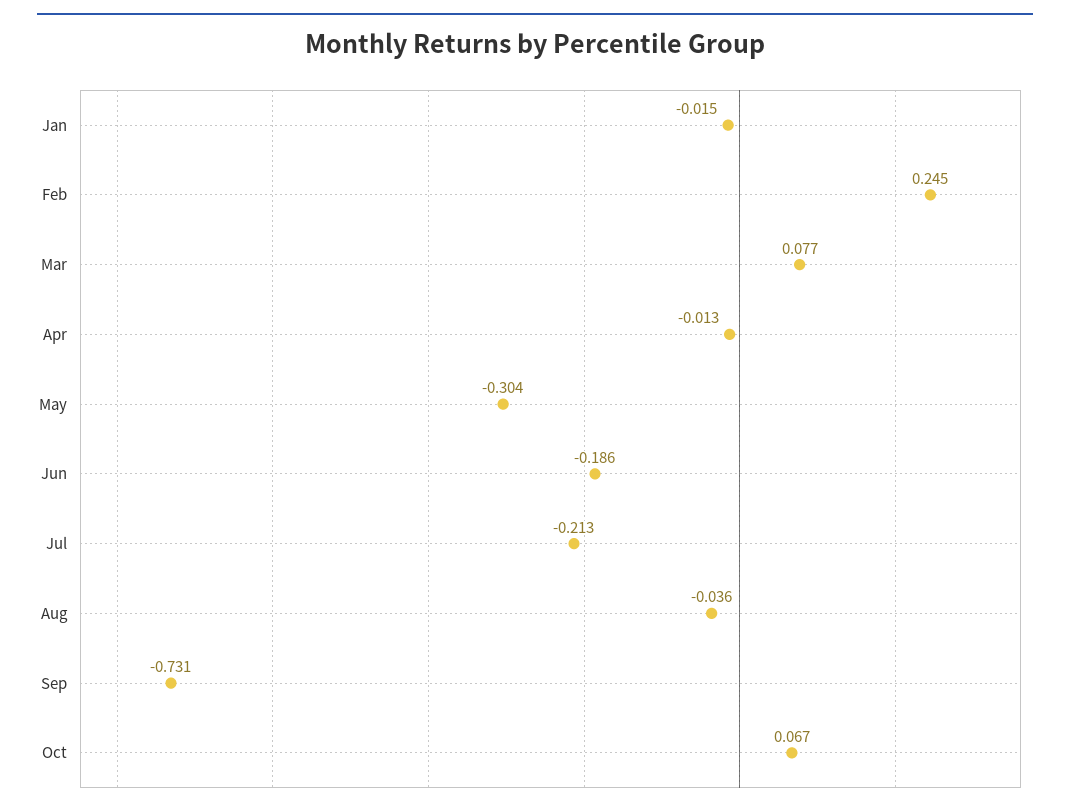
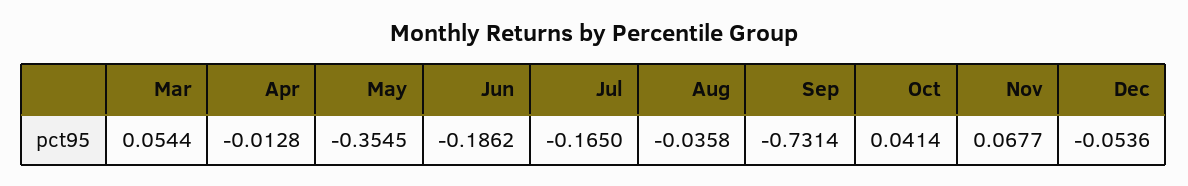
Jan: -0.015 -> none
Feb: 0.245 -> none
Mar: 0.077 -> 0.0544
May: -0.304 -> -0.3545
Jul: -0.213 -> -0.165
Oct: 0.067 -> 0.0414
Nov: none -> 0.0677
Dec: none -> -0.0536

